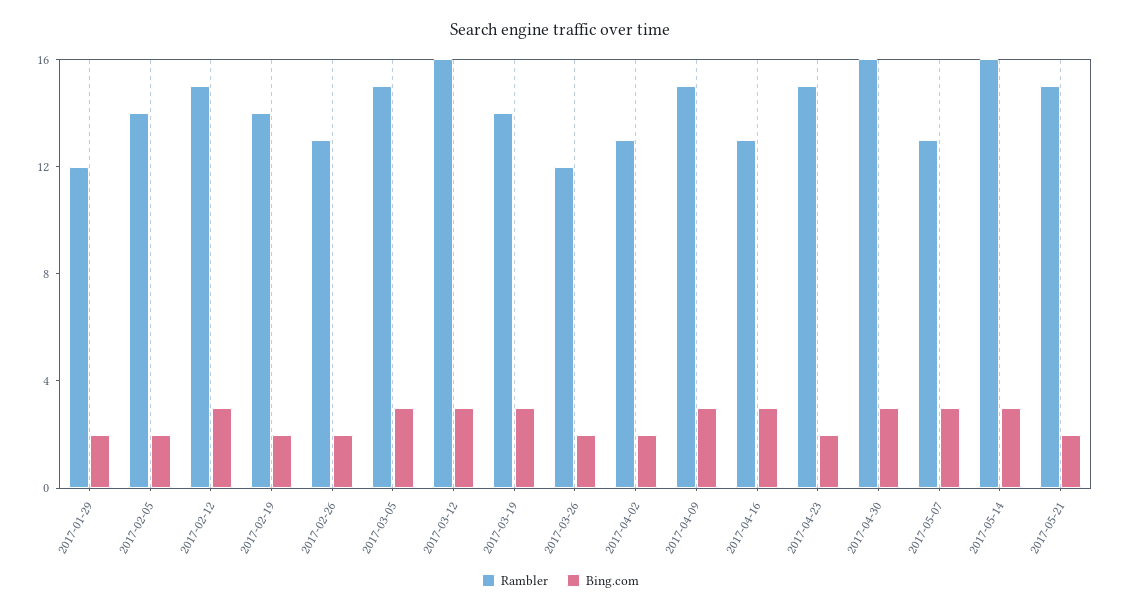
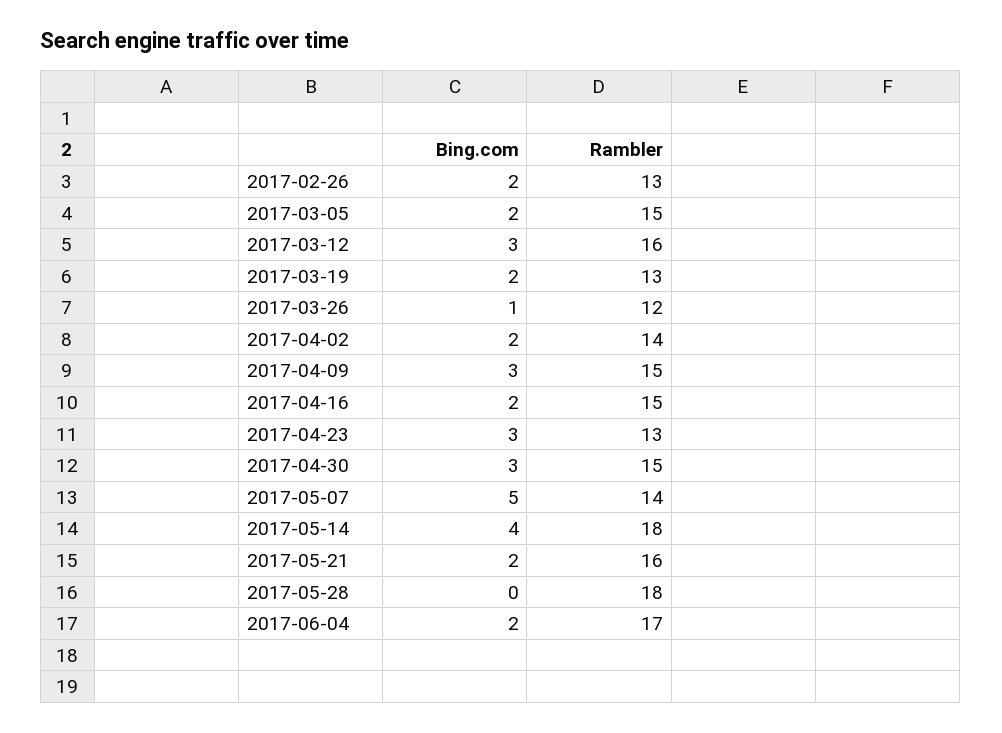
Rambler, 2017-01-29: 12 -> none
Bing.com, 2017-01-29: 2 -> none
Rambler, 2017-02-05: 14 -> none
Bing.com, 2017-02-05: 2 -> none
Rambler, 2017-02-12: 15 -> none
Bing.com, 2017-02-12: 3 -> none
Rambler, 2017-02-19: 14 -> none
Bing.com, 2017-02-19: 2 -> none
Bing.com, 2017-03-05: 3 -> 2
Rambler, 2017-03-19: 14 -> 13
Bing.com, 2017-03-19: 3 -> 2
Bing.com, 2017-03-26: 2 -> 1
Rambler, 2017-04-02: 13 -> 14
Rambler, 2017-04-16: 13 -> 15
Bing.com, 2017-04-16: 3 -> 2
Rambler, 2017-04-23: 15 -> 13
Bing.com, 2017-04-23: 2 -> 3
Rambler, 2017-04-30: 16 -> 15
Rambler, 2017-05-07: 13 -> 14
Bing.com, 2017-05-07: 3 -> 5
Rambler, 2017-05-14: 16 -> 18
Bing.com, 2017-05-14: 3 -> 4
Rambler, 2017-05-21: 15 -> 16
Bing.com, 2017-05-28: none -> 0
Rambler, 2017-05-28: none -> 18
Bing.com, 2017-06-04: none -> 2
Rambler, 2017-06-04: none -> 17

